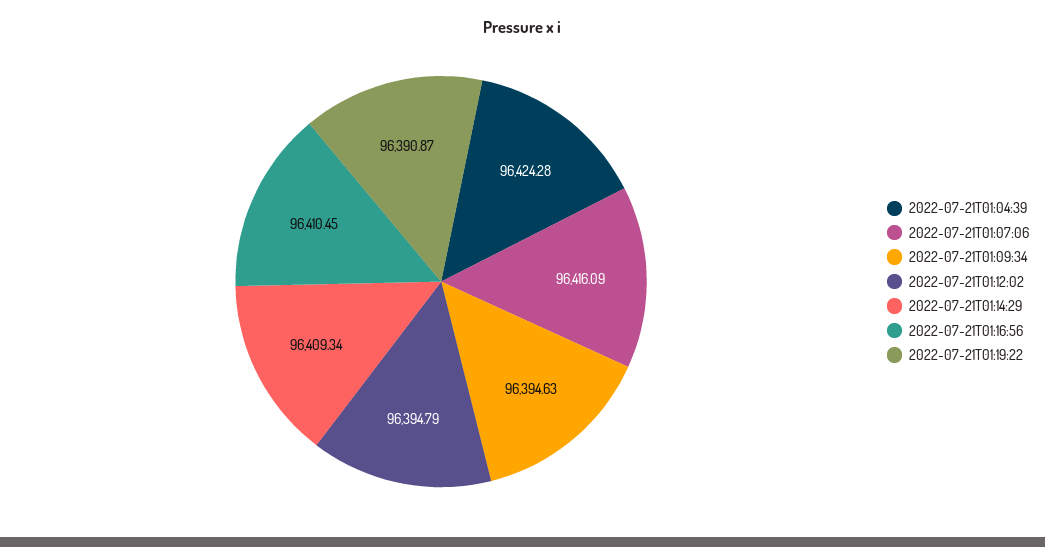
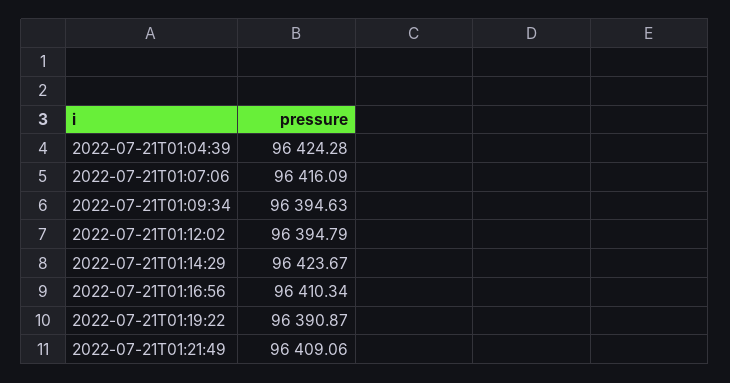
2022-07-21T01:14:29: 96409.34 -> 96423.67
2022-07-21T01:16:56: 96410.45 -> 96410.34
2022-07-21T01:21:49: none -> 96409.06

